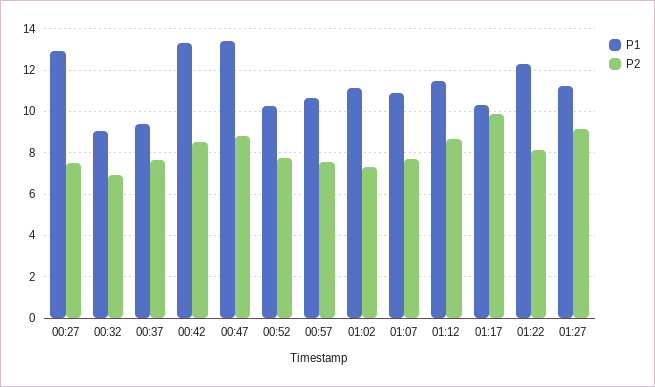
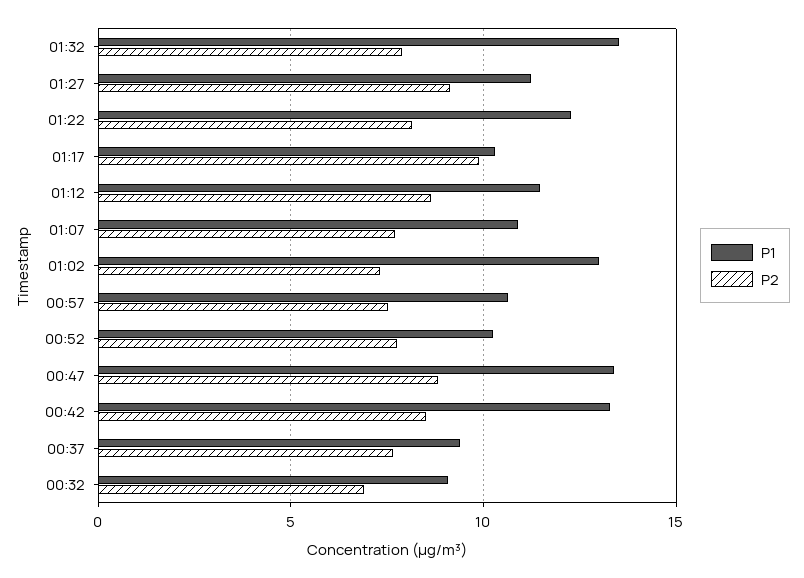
P1, 00:27: 13 -> none
P2, 00:27: 7.5 -> none
P1, 01:02: 11 -> 13
P1, 01:32: none -> 13.5
P2, 01:32: none -> 8

